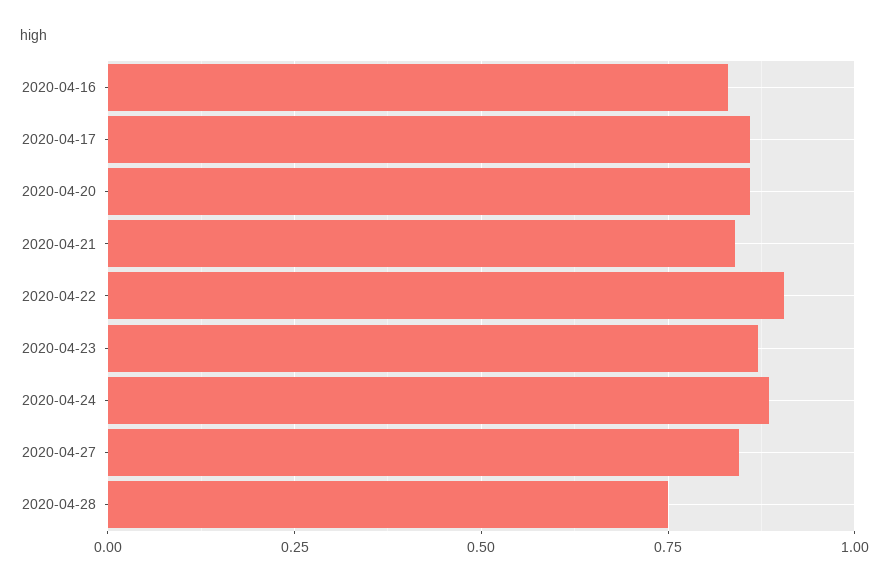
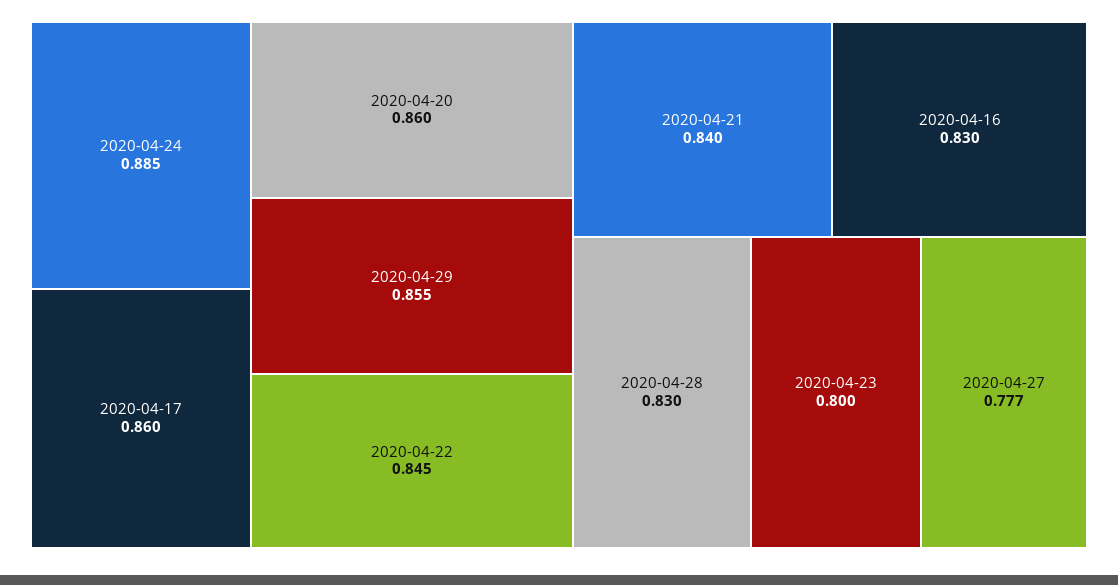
2020-04-22: 0.9 -> 0.845
2020-04-23: 0.875 -> 0.8
2020-04-27: 0.85 -> 0.777
2020-04-28: 0.75 -> 0.83
2020-04-29: none -> 0.855

